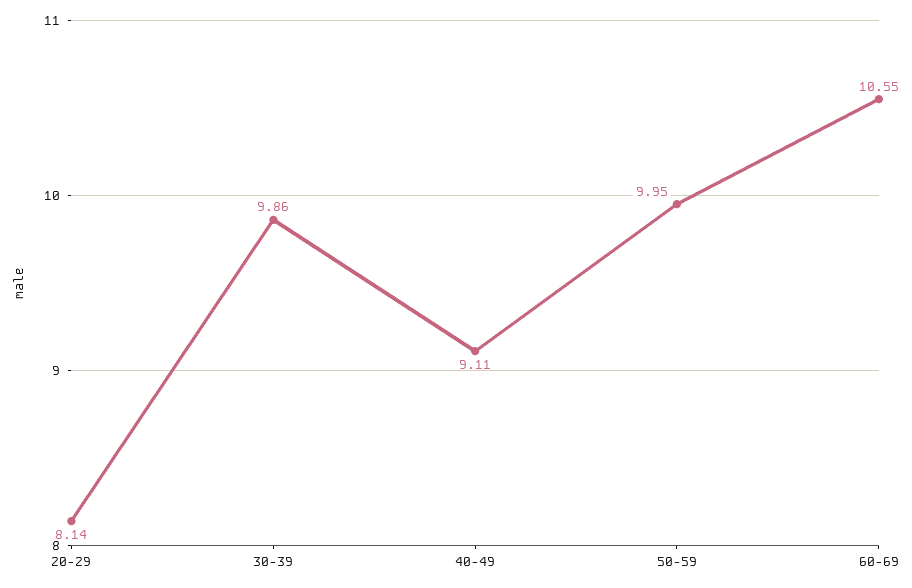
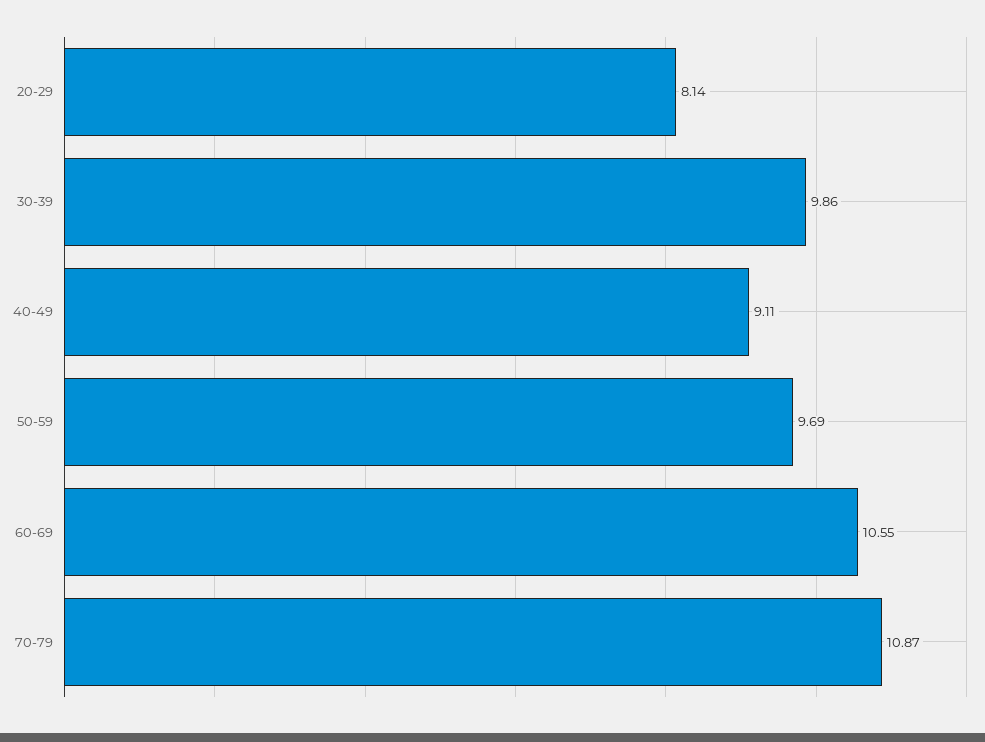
50-59: 9.95 -> 9.69
70-79: none -> 10.87

